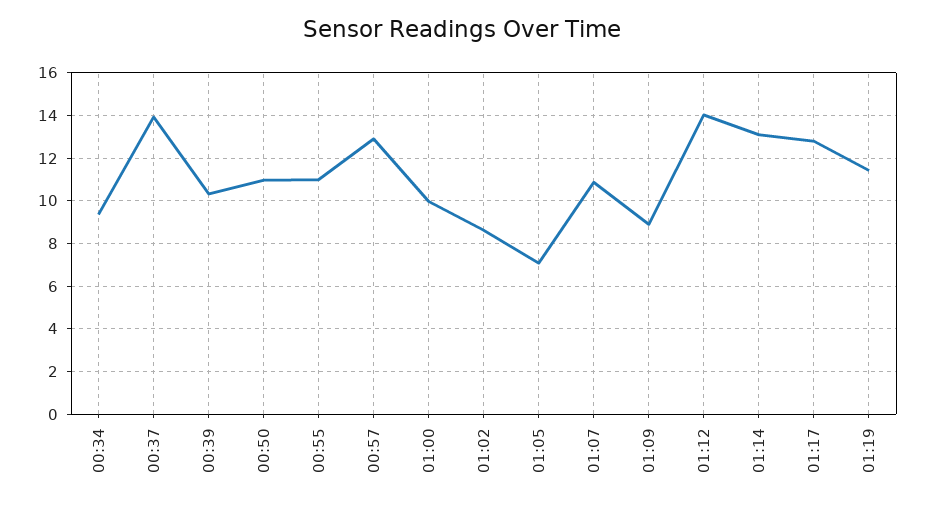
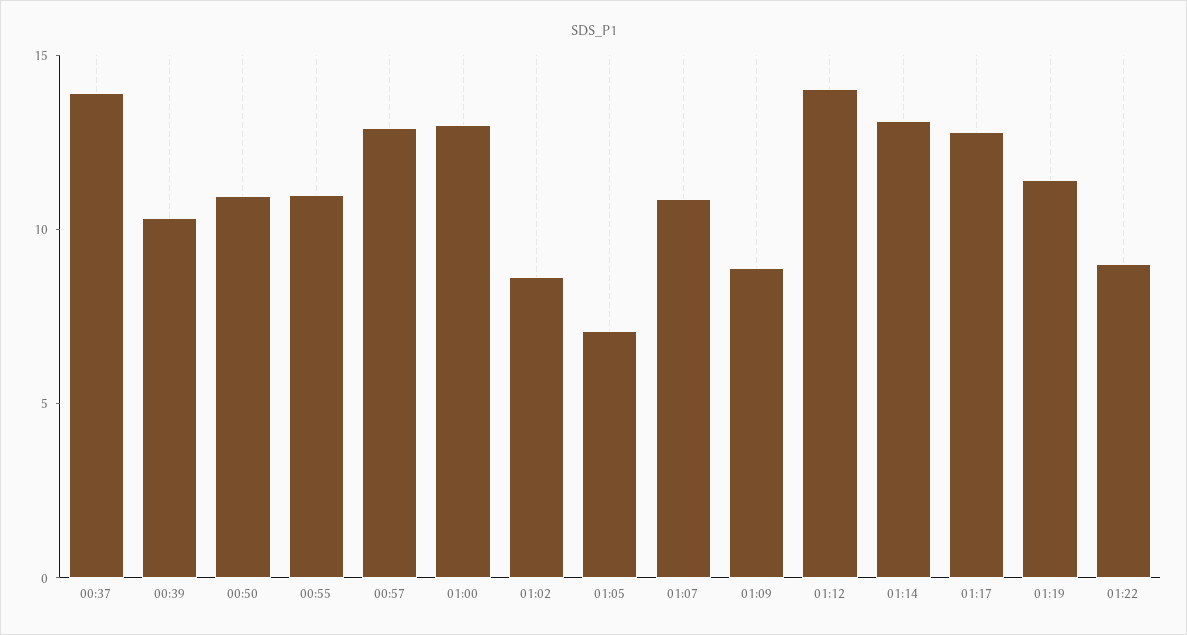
00:34: 9.5 -> none
01:00: 10 -> 13
01:22: none -> 9

